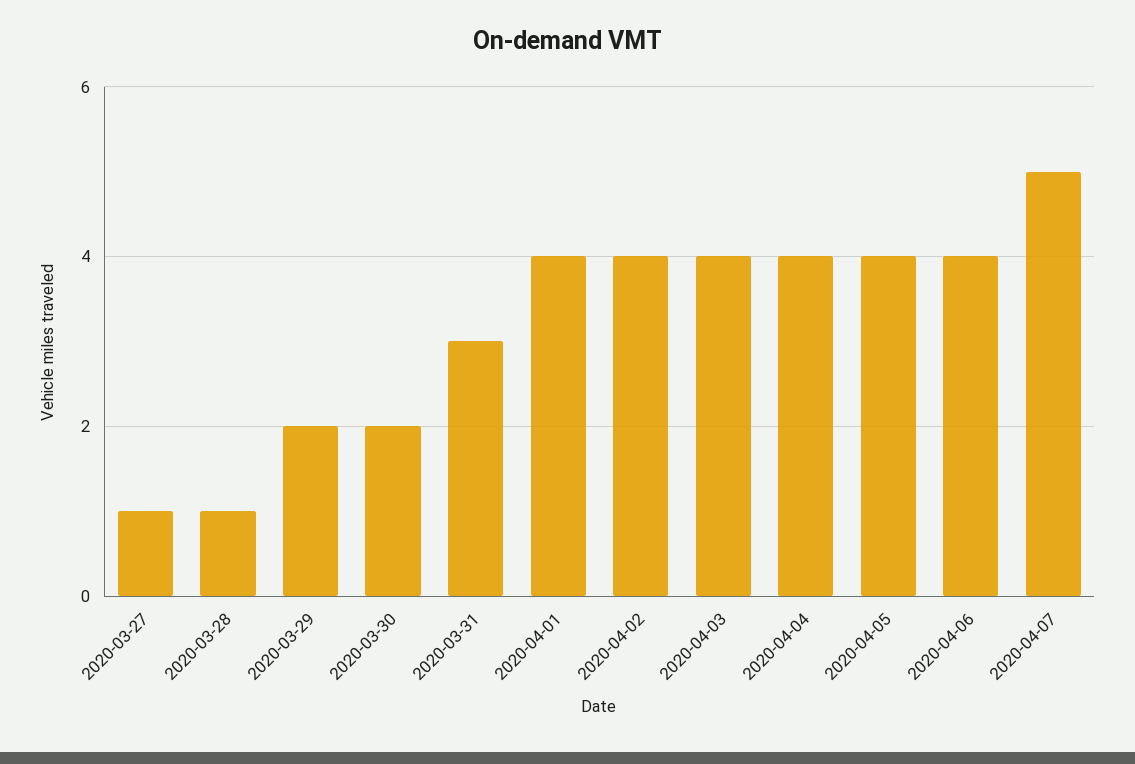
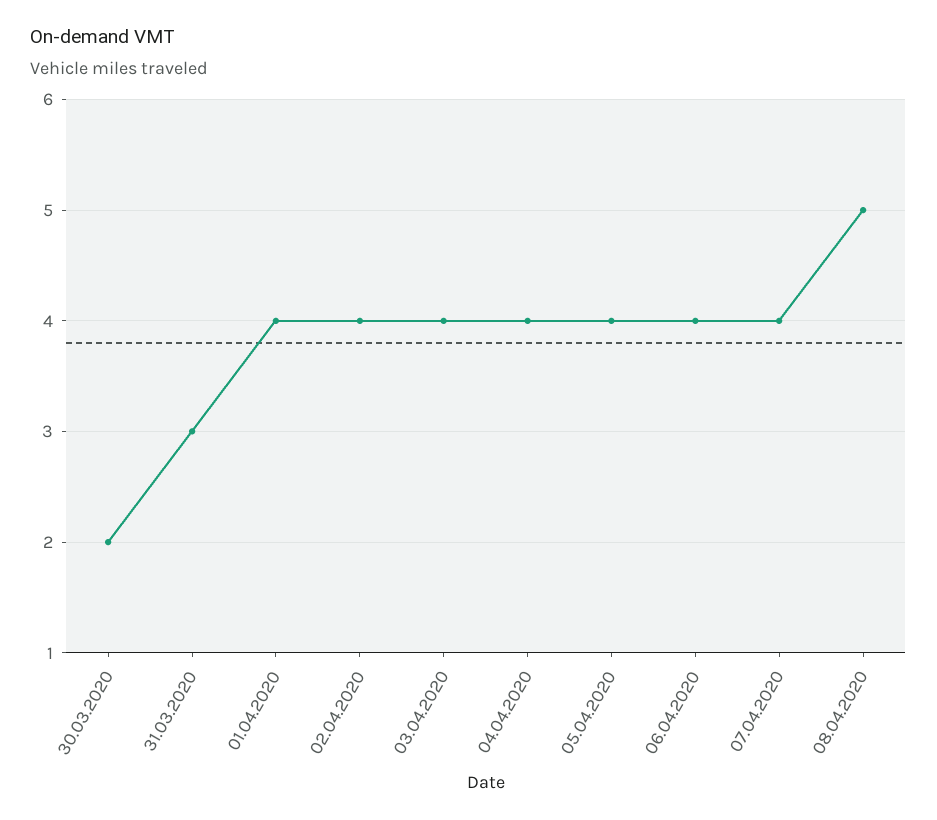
2020-03-27: 1 -> none
2020-03-28: 1 -> none
2020-03-29: 2 -> none
2020-04-07: 5 -> 4
08.04.2020: none -> 5

